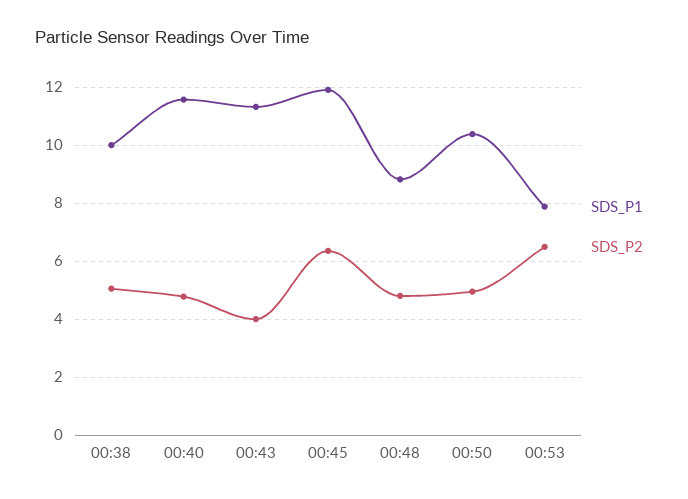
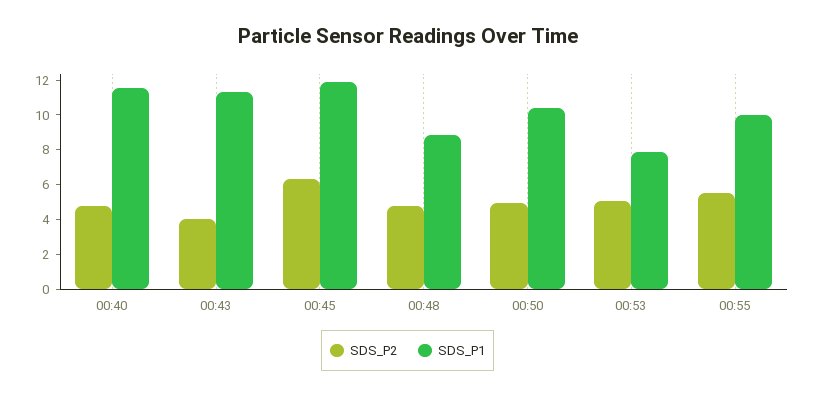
SDS_P1, 00:38: 10 -> none
SDS_P2, 00:38: 5 -> none
SDS_P2, 00:53: 6.5 -> 5
SDS_P2, 00:55: none -> 5.5
SDS_P1, 00:55: none -> 10

